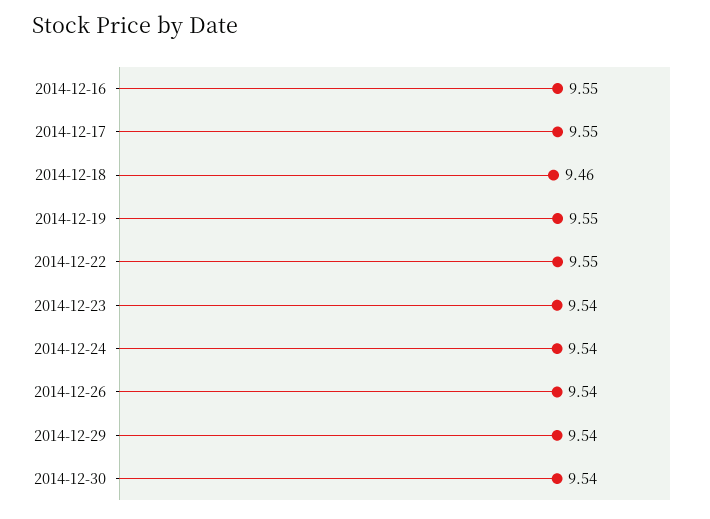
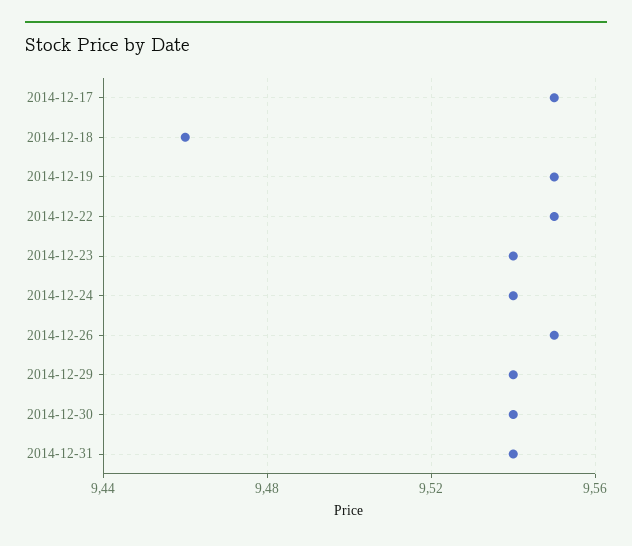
2014-12-16: 9.55 -> none
2014-12-26: 9.54 -> 9.55
2014-12-31: none -> 9.54

